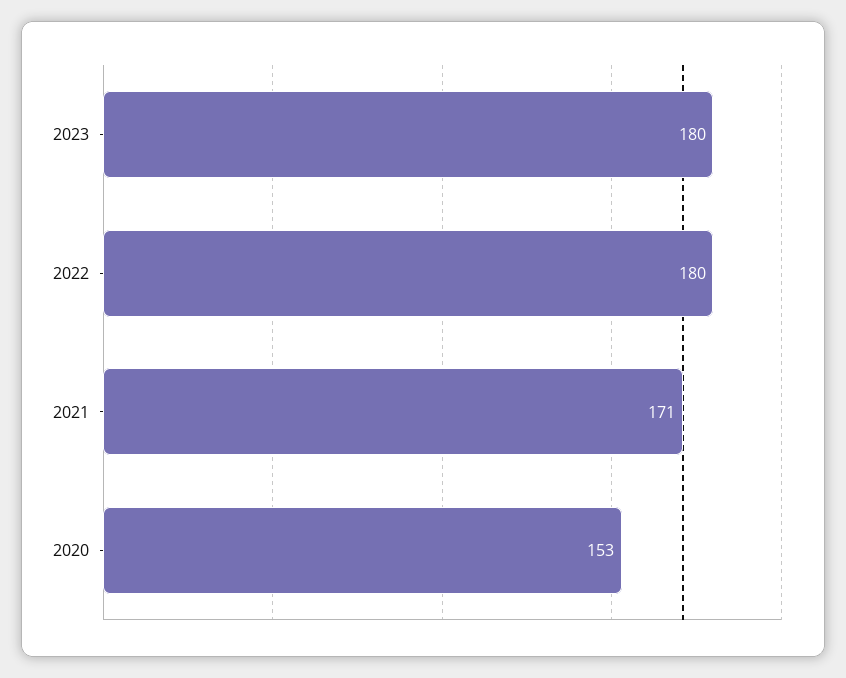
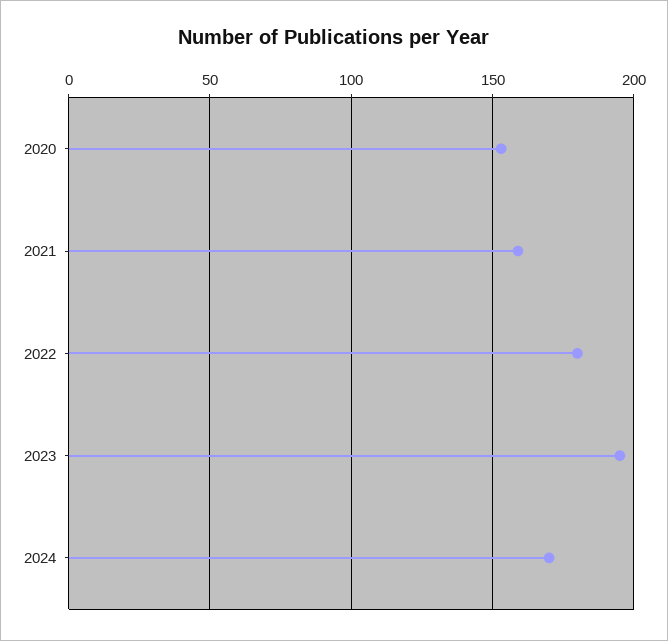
2023: 180 -> 195
2021: 171 -> 160
2024: none -> 170

